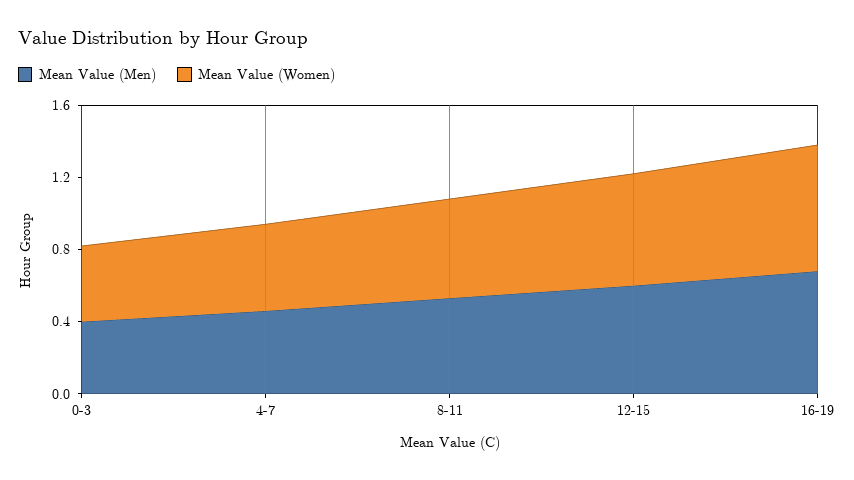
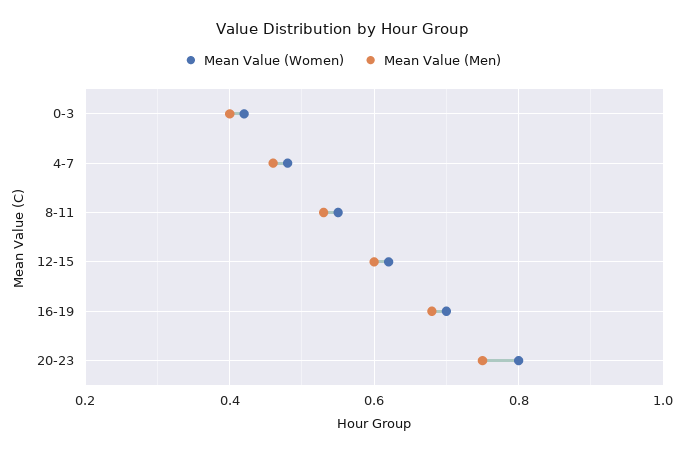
Mean Value (Women), 20-23: none -> 0.8
Mean Value (Men), 20-23: none -> 0.75

